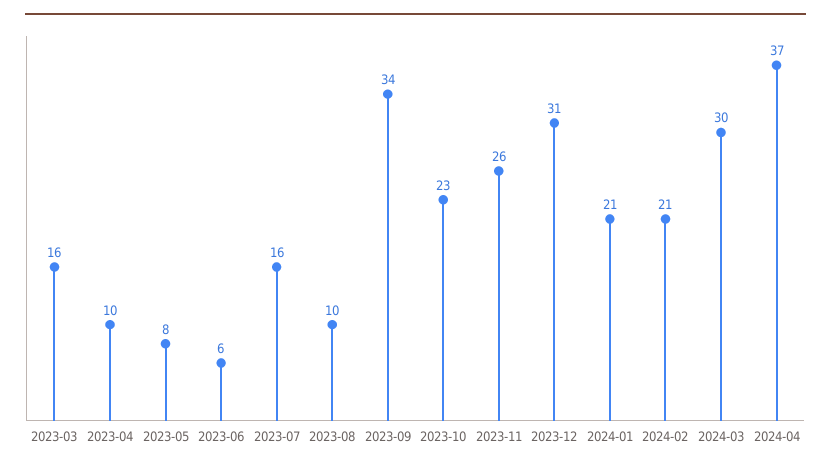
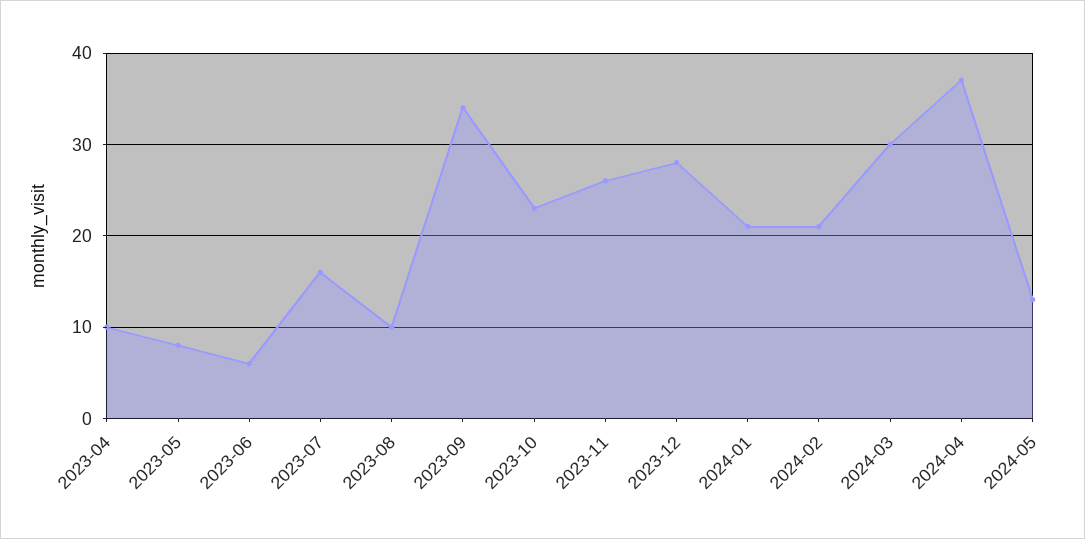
2023-03: 16 -> none
2023-12: 31 -> 28
2024-05: none -> 13

